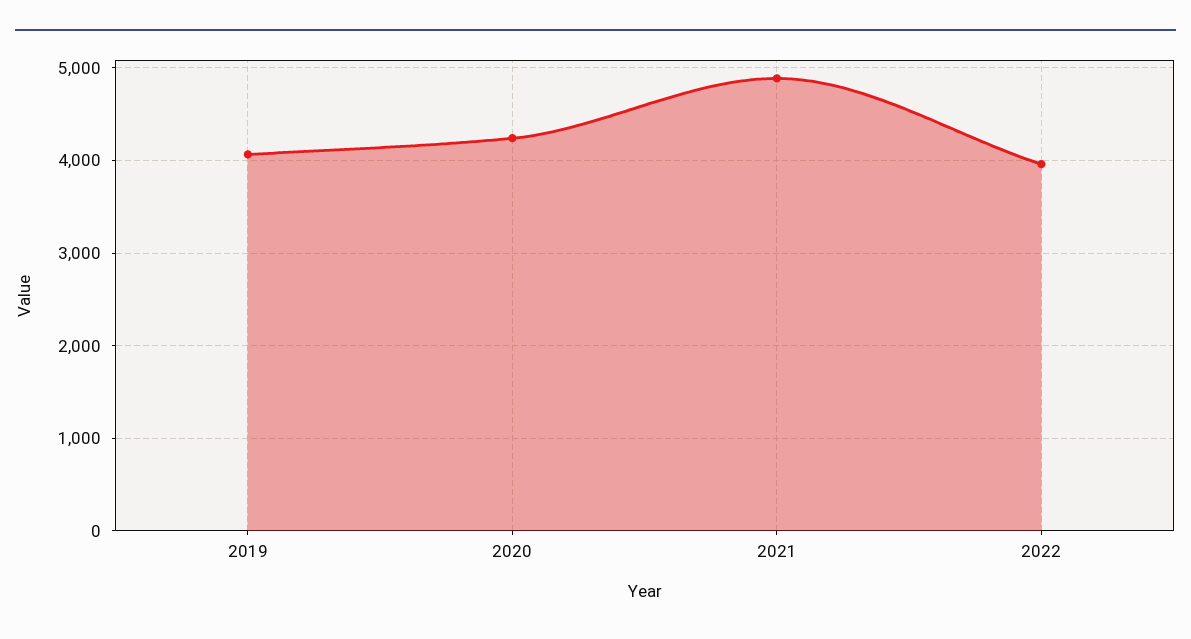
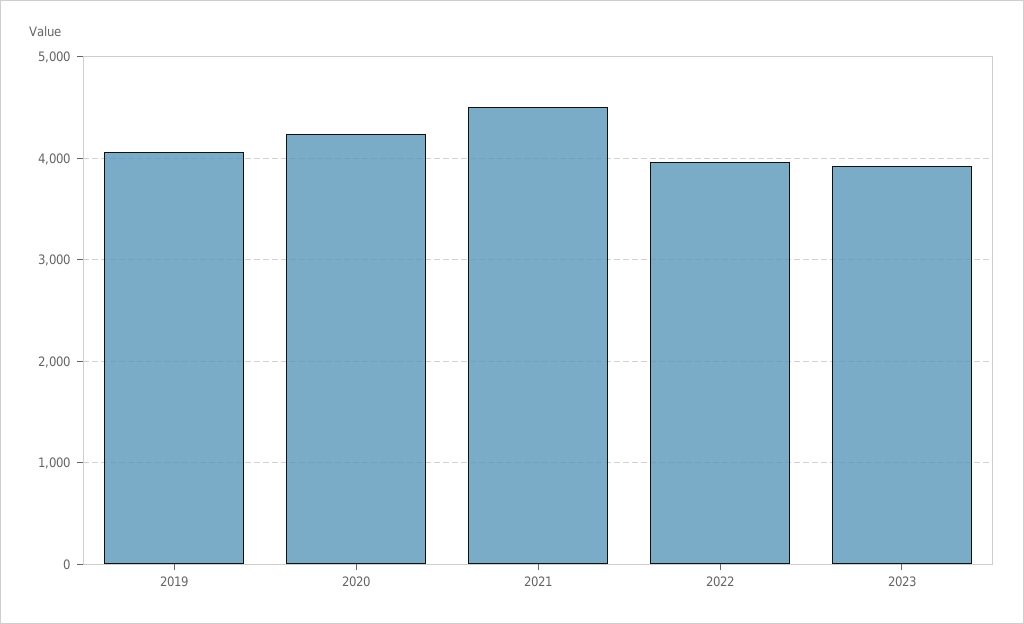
2021: 4900 -> 4500
2023: none -> 3900

